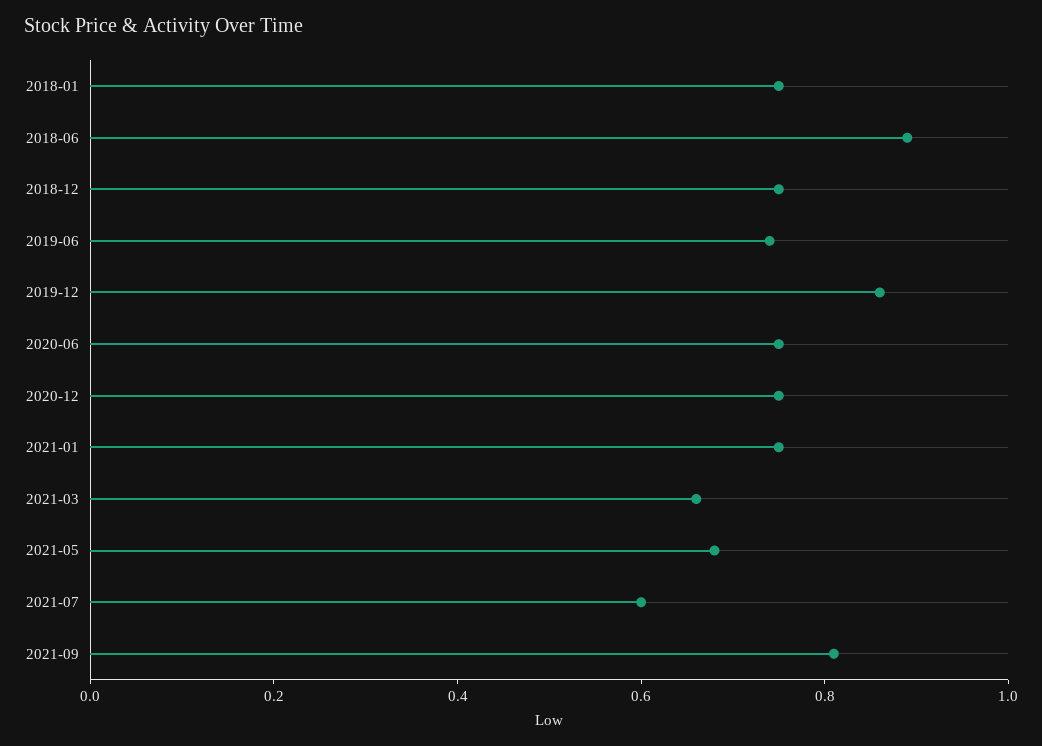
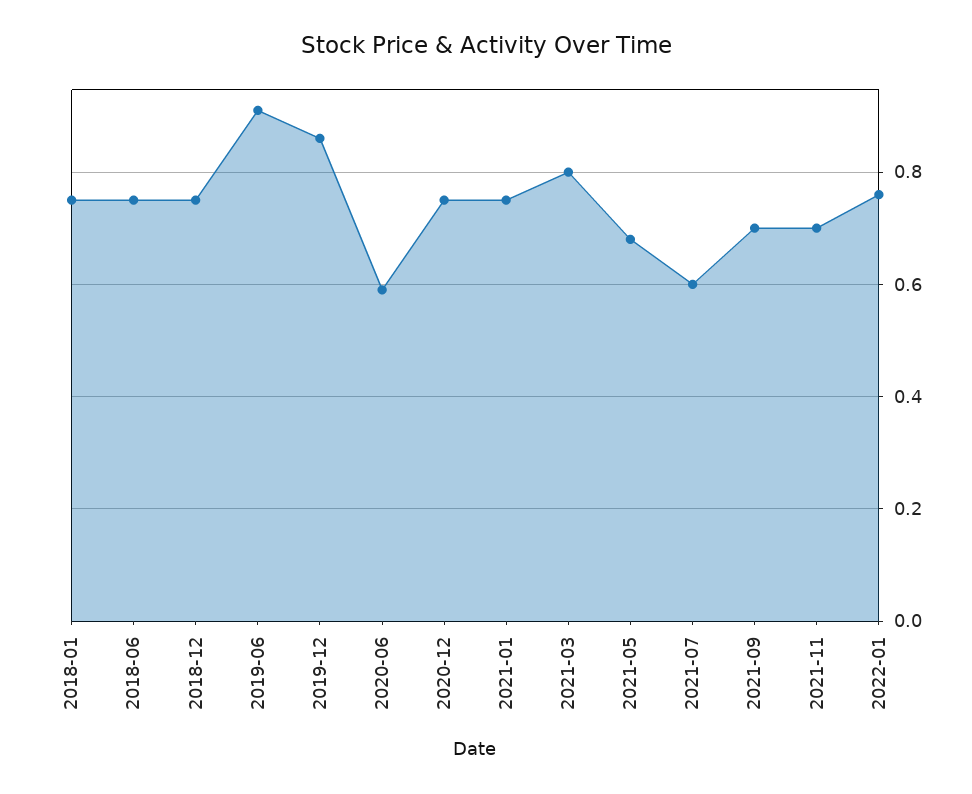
2018-06: 0.9 -> 0.75
2019-06: 0.75 -> 0.9
2020-06: 0.75 -> 0.6
2021-03: 0.65 -> 0.8
2021-09: 0.8 -> 0.7
2021-11: none -> 0.7
2022-01: none -> 0.75

